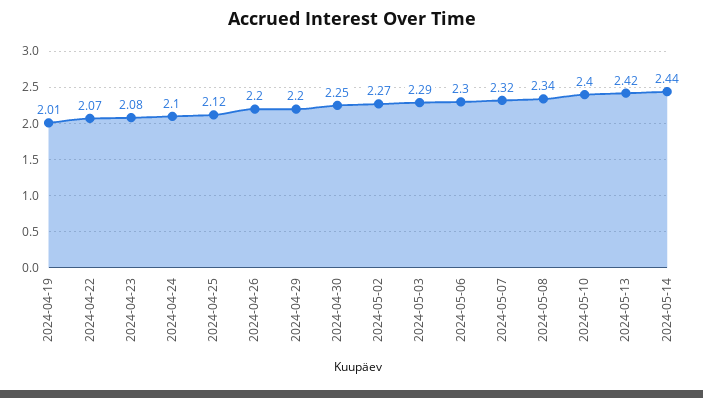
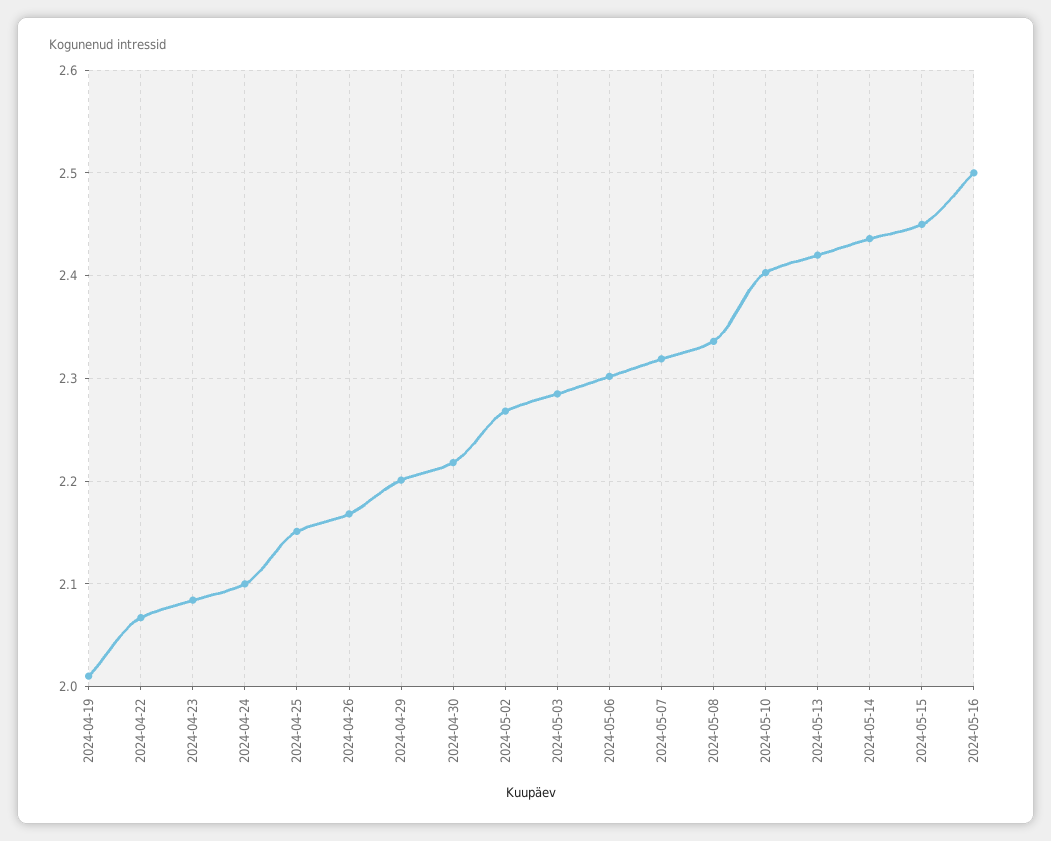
2024-04-25: 2.12 -> 2.15
2024-04-26: 2.2 -> 2.17
2024-04-30: 2.25 -> 2.22
2024-05-15: none -> 2.45
2024-05-16: none -> 2.5

